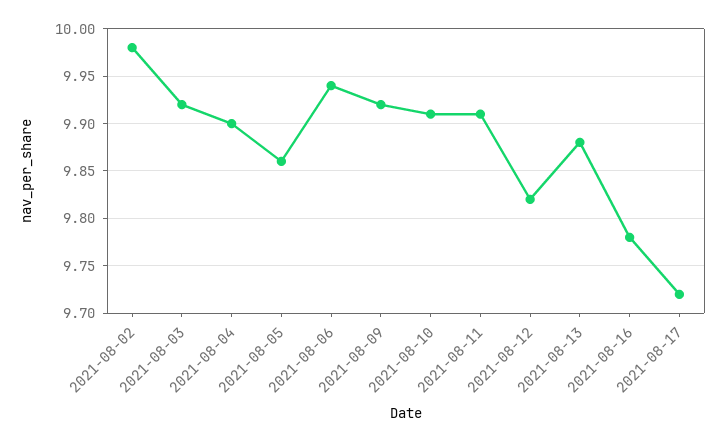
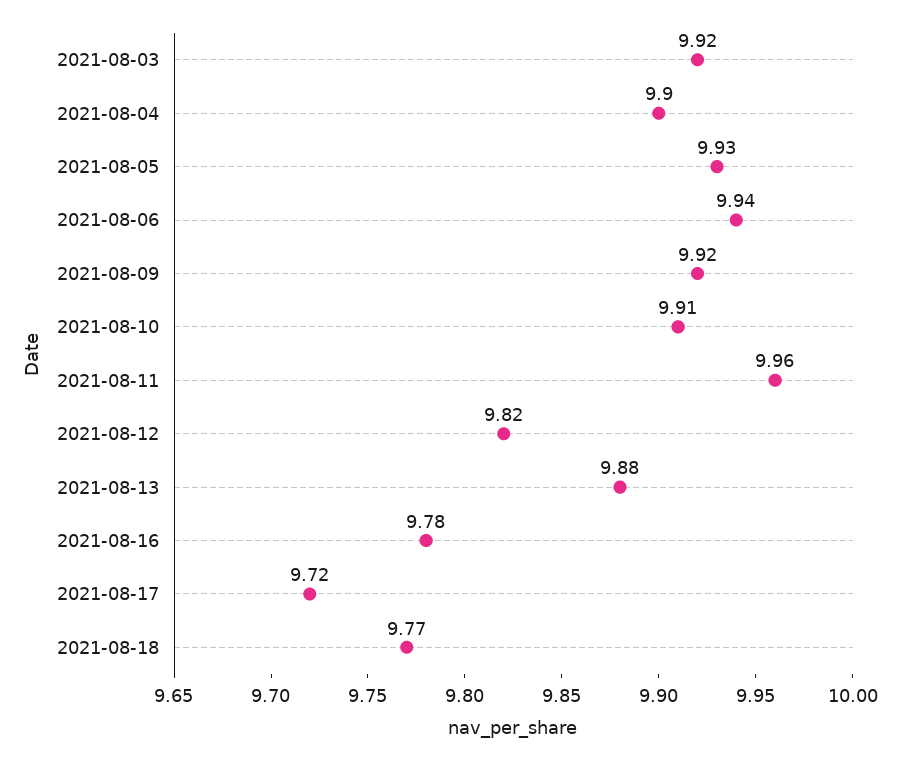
2021-08-02: 9.98 -> none
2021-08-05: 9.86 -> 9.93
2021-08-11: 9.91 -> 9.96
2021-08-18: none -> 9.77

